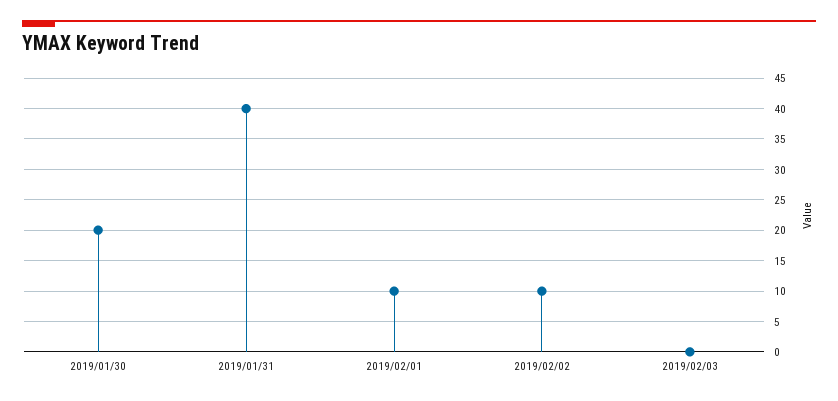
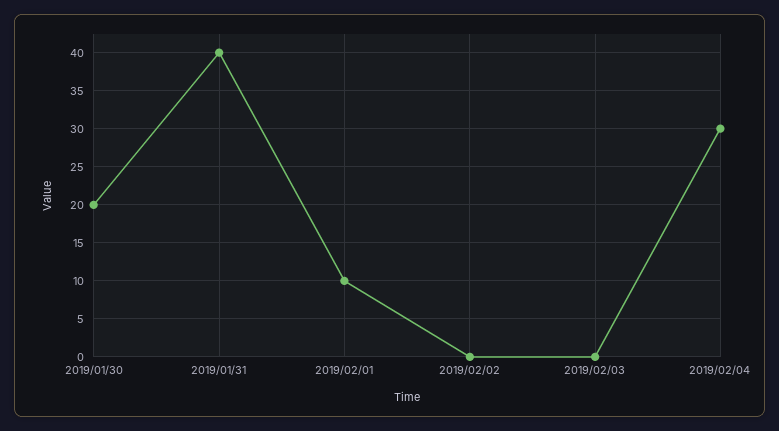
2019/02/02: 10 -> 0
2019/02/04: none -> 30

